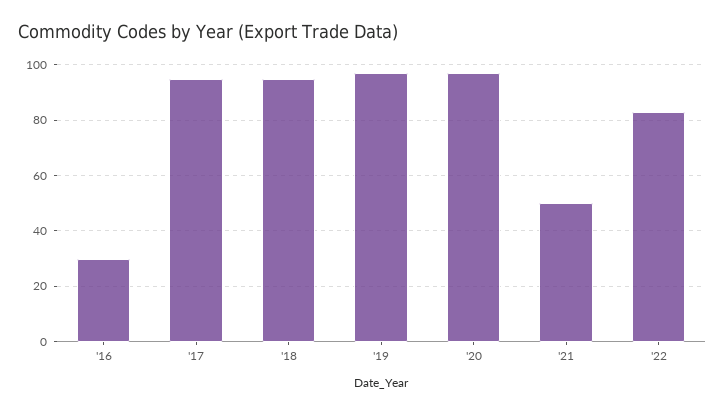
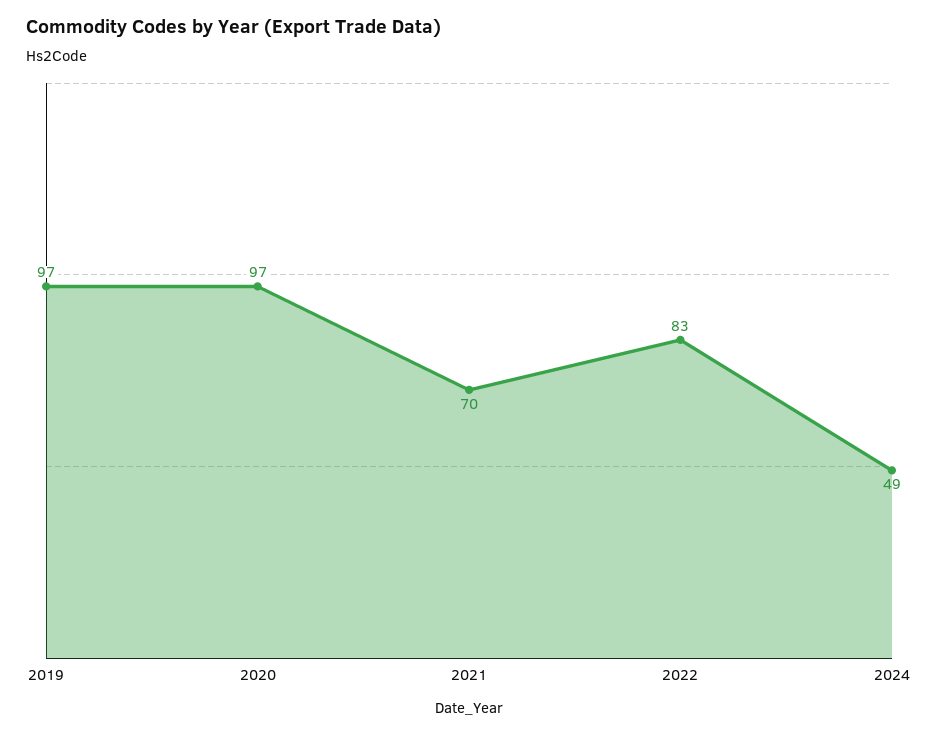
'16: 30 -> none
'17: 95 -> none
'18: 95 -> none
'21: 50 -> 70
2024: none -> 49

